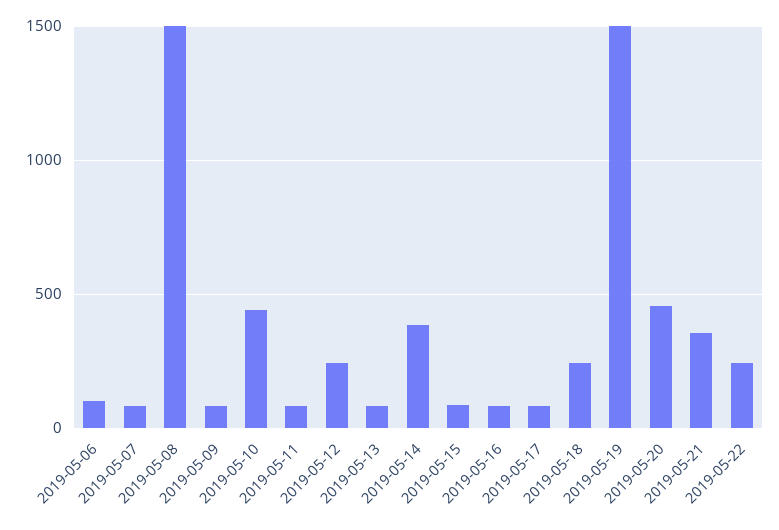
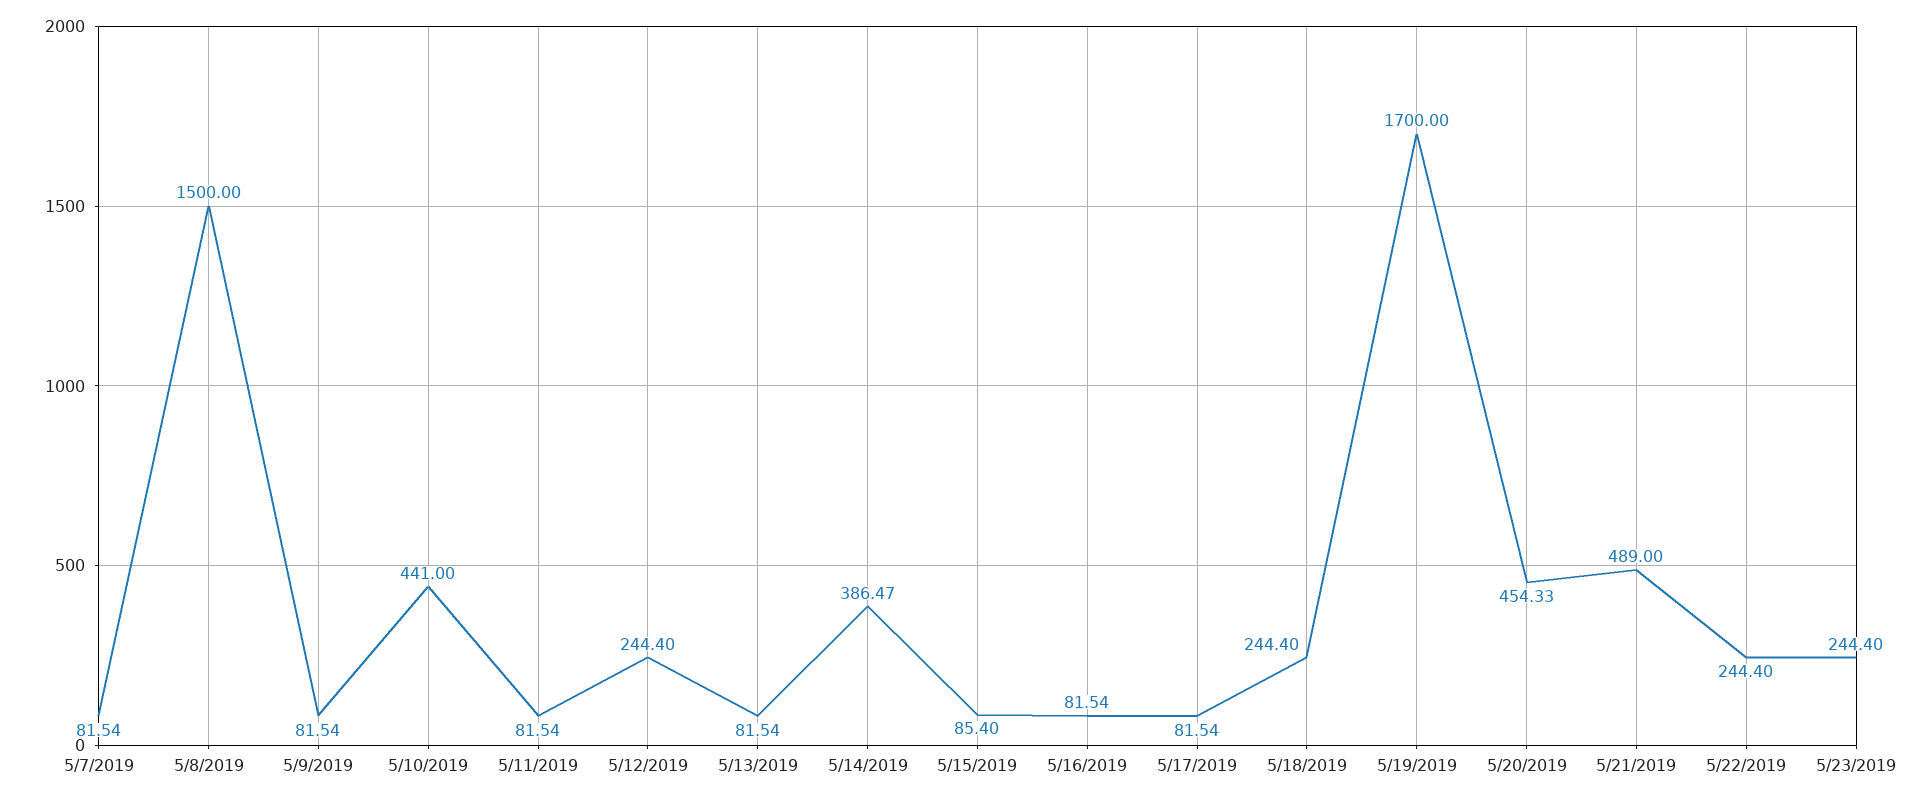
2019-05-06: 100 -> none
2019-05-19: 1500 -> 1700
2019-05-21: 350 -> 489
5/23/2019: none -> 244.4

